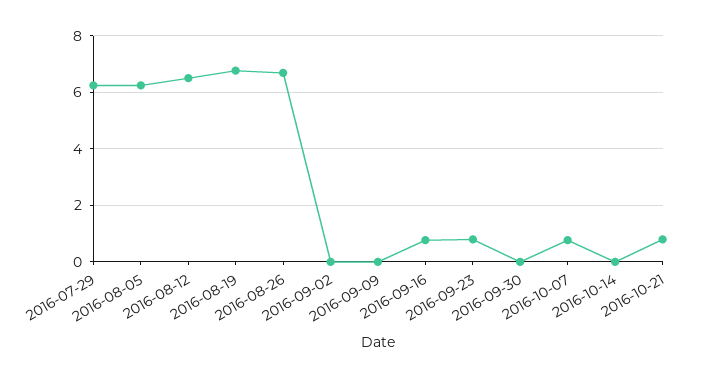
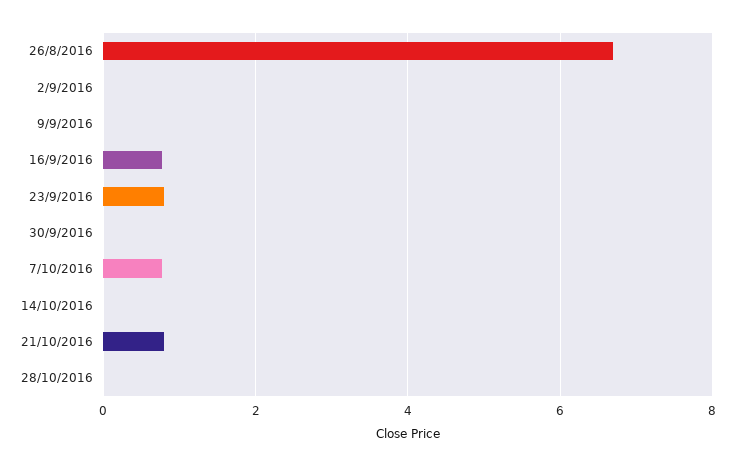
2016-07-29: 6.25 -> none
2016-08-05: 6.25 -> none
2016-08-12: 6.5 -> none
2016-08-19: 6.75 -> none
28/10/2016: none -> 0

